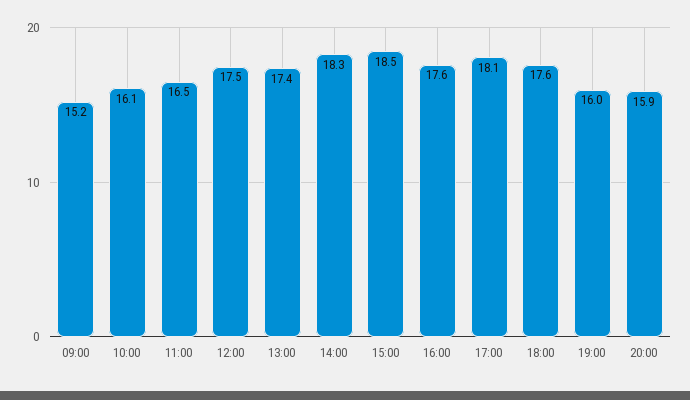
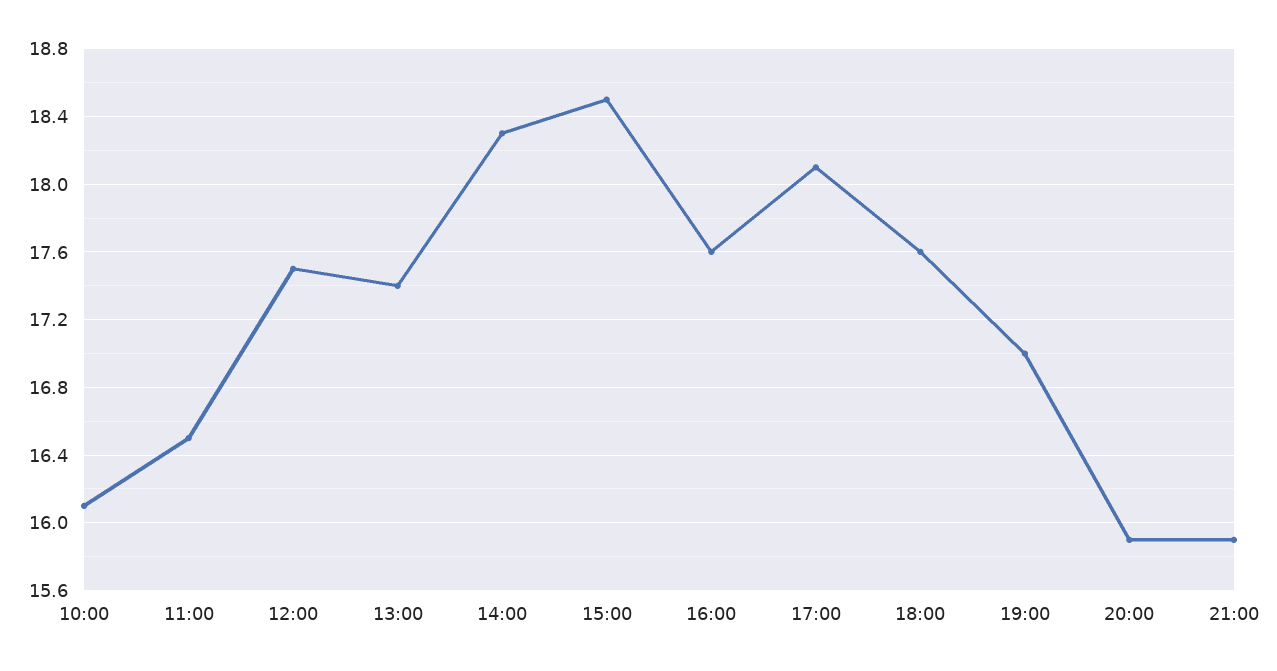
09:00: 15.2 -> none
19:00: 16 -> 17
21:00: none -> 15.9

